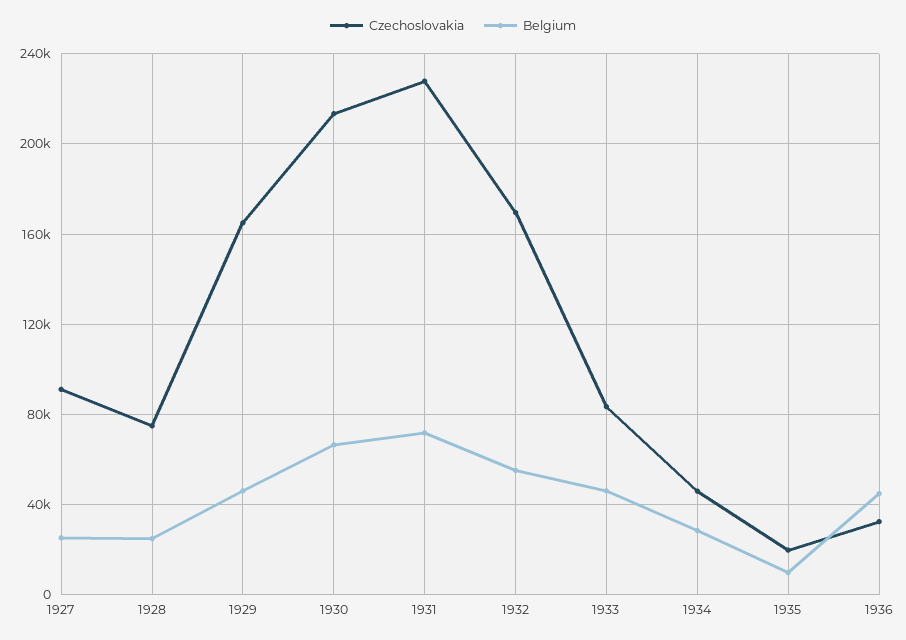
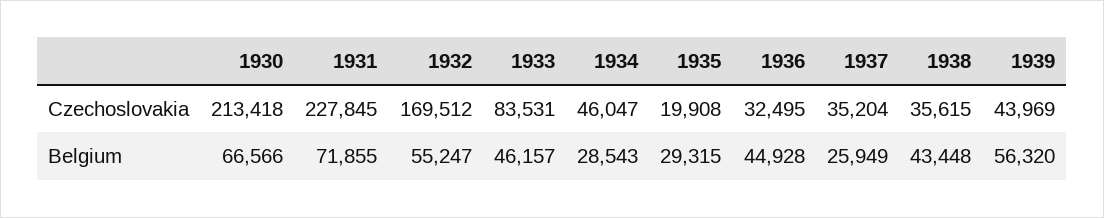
Czechoslovakia, 1927: 90000 -> none
Belgium, 1927: 25000 -> none
Czechoslovakia, 1928: 75000 -> none
Belgium, 1928: 25000 -> none
Czechoslovakia, 1929: 165000 -> none
Belgium, 1929: 45000 -> none
Belgium, 1935: 10000 -> 29315
Czechoslovakia, 1937: none -> 35204
Czechoslovakia, 1938: none -> 35615
Czechoslovakia, 1939: none -> 43969
Belgium, 1937: none -> 25949
Belgium, 1938: none -> 43448
Belgium, 1939: none -> 56320

